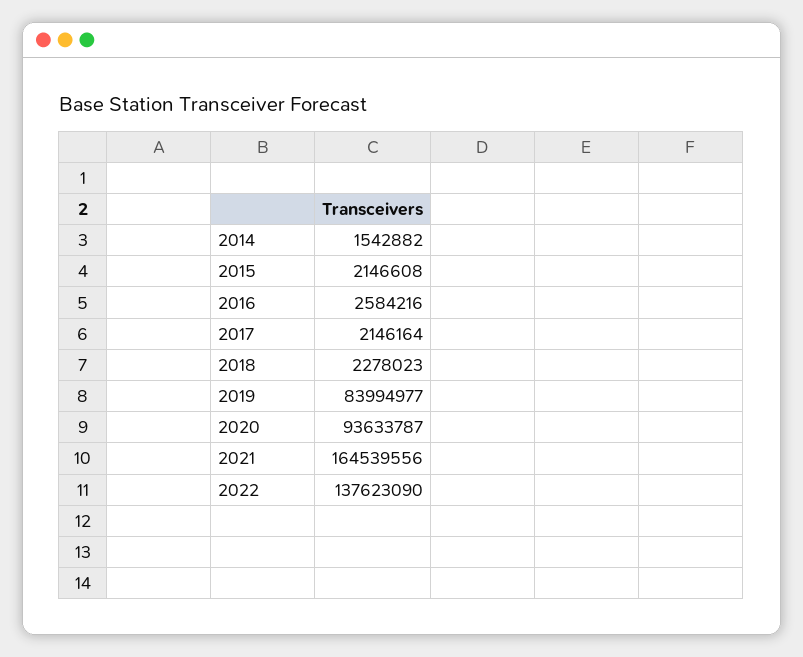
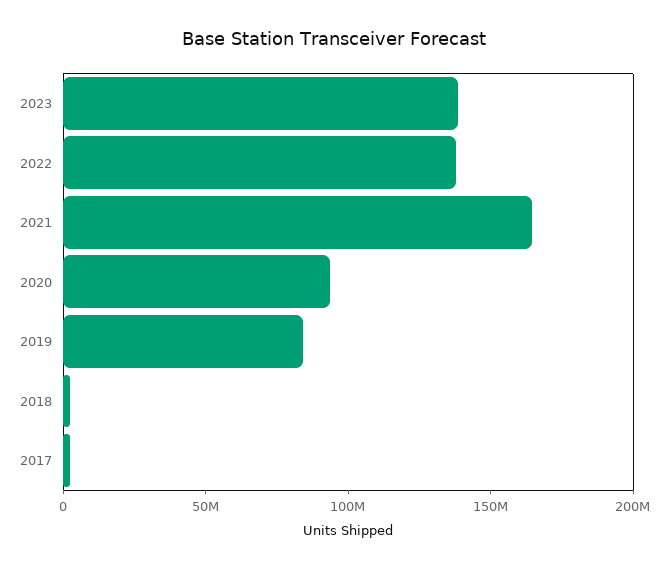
2014: 1542882 -> none
2015: 2146608 -> none
2016: 2584216 -> none
2023: none -> 140000000

